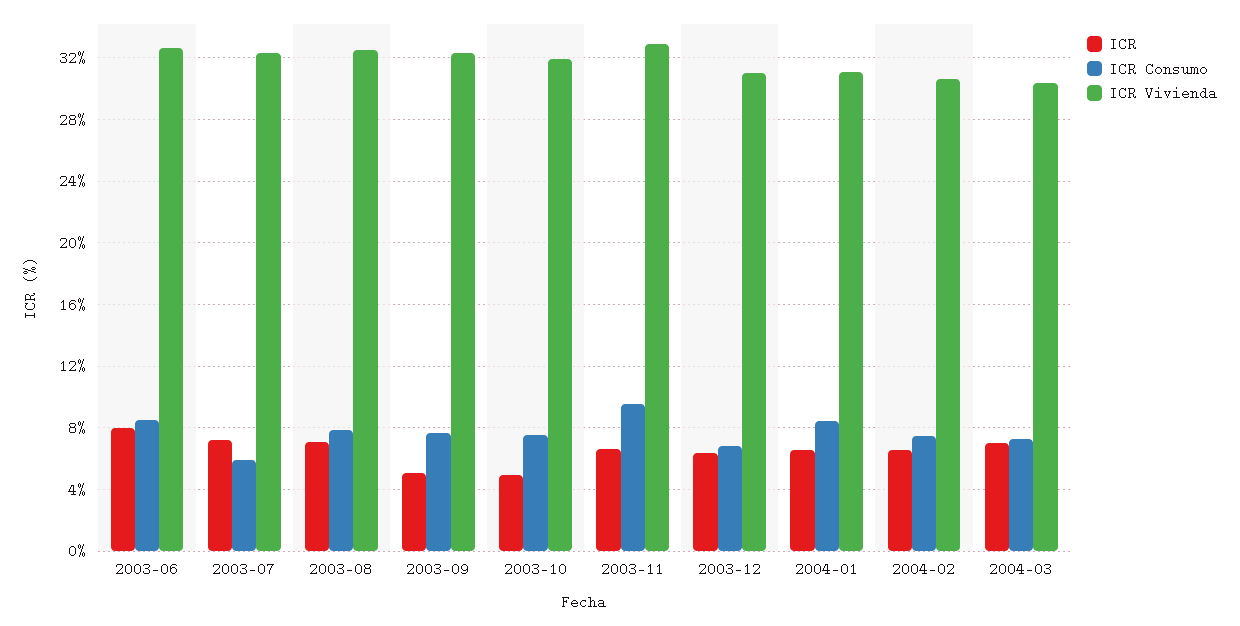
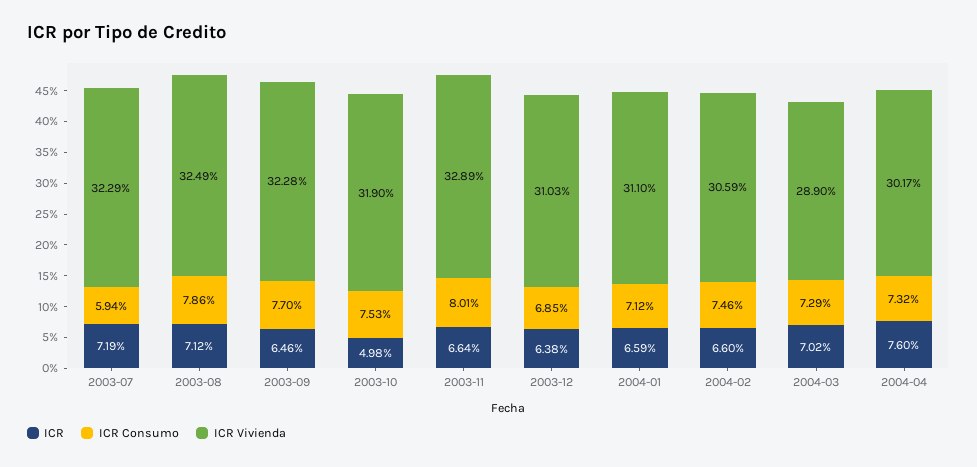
ICR, 2003-06: 8 -> none
ICR Consumo, 2003-06: 8.5 -> none
ICR Vivienda, 2003-06: 32.5 -> none
ICR, 2003-09: 5 -> 6.46
ICR Consumo, 2003-11: 9.5 -> 8.01
ICR Consumo, 2004-01: 8.5 -> 7.12
ICR Vivienda, 2004-03: 30.5 -> 28.9
ICR, 2004-04: none -> 7.6
ICR Consumo, 2004-04: none -> 7.32
ICR Vivienda, 2004-04: none -> 30.17

